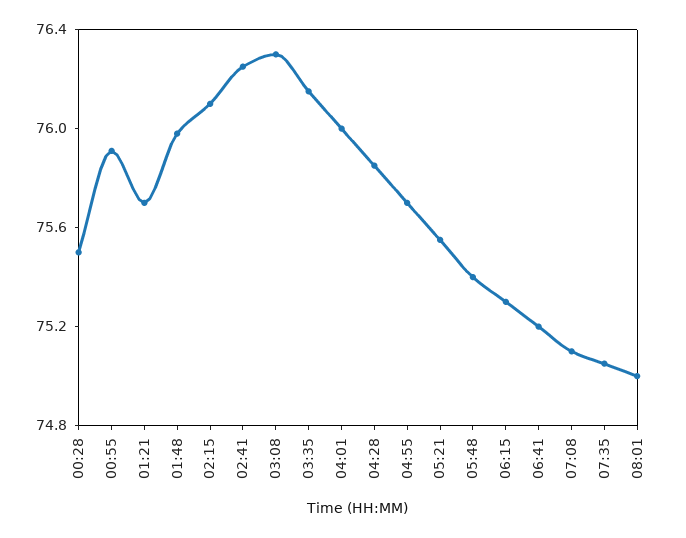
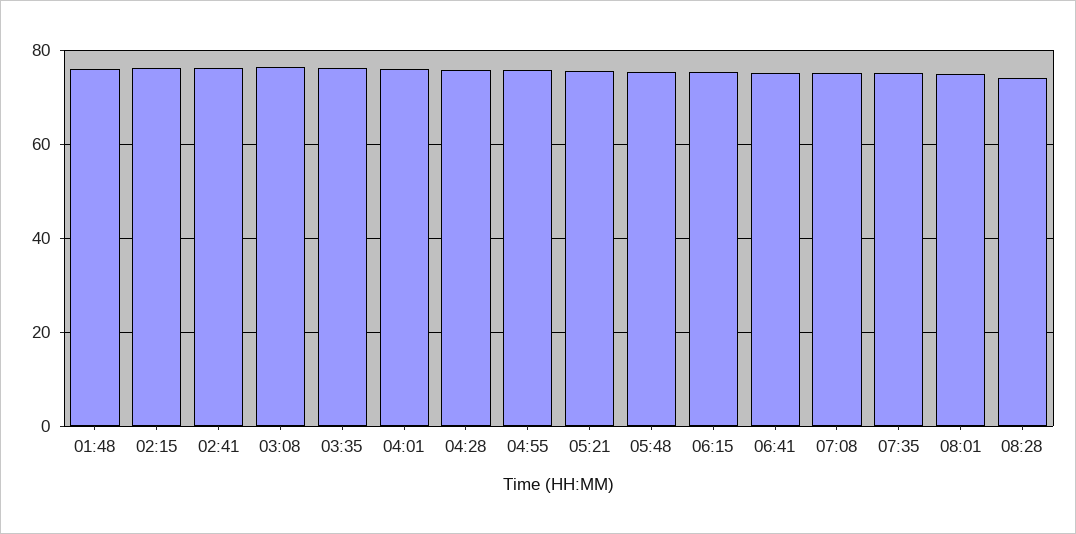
00:28: 75.5 -> none
00:55: 75.9 -> none
01:21: 75.7 -> none
08:28: none -> 74

